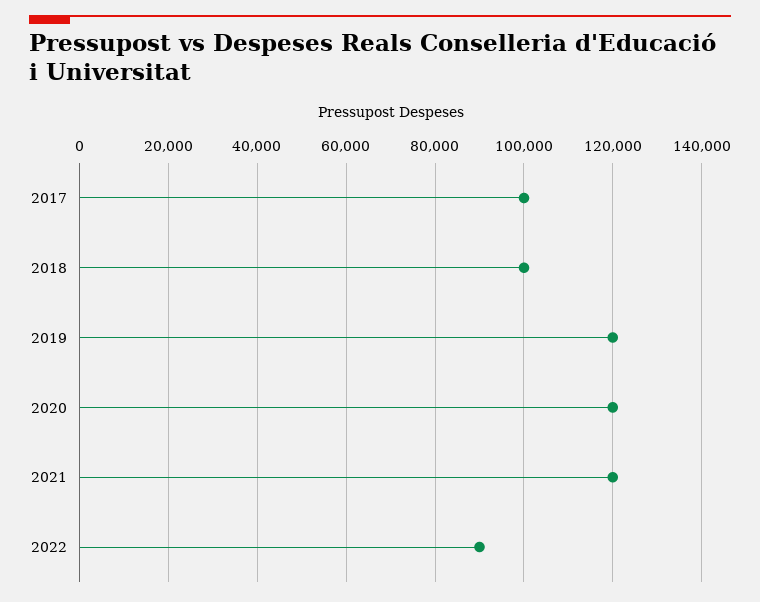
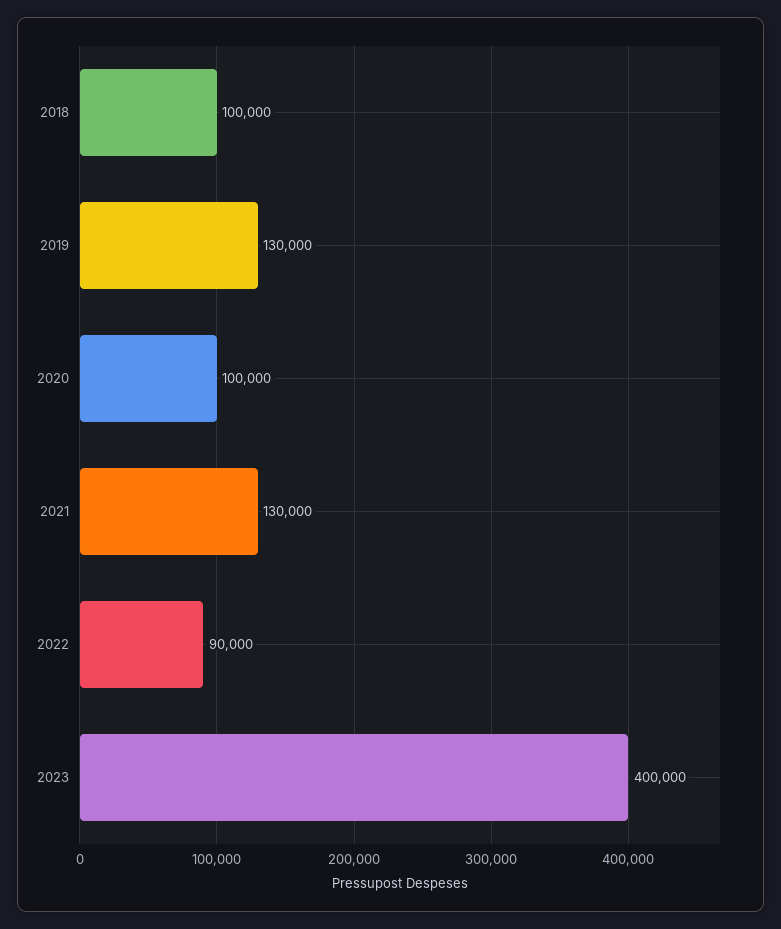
2017: 100000 -> none
2019: 120000 -> 130000
2020: 120000 -> 100000
2021: 120000 -> 130000
2023: none -> 400000

